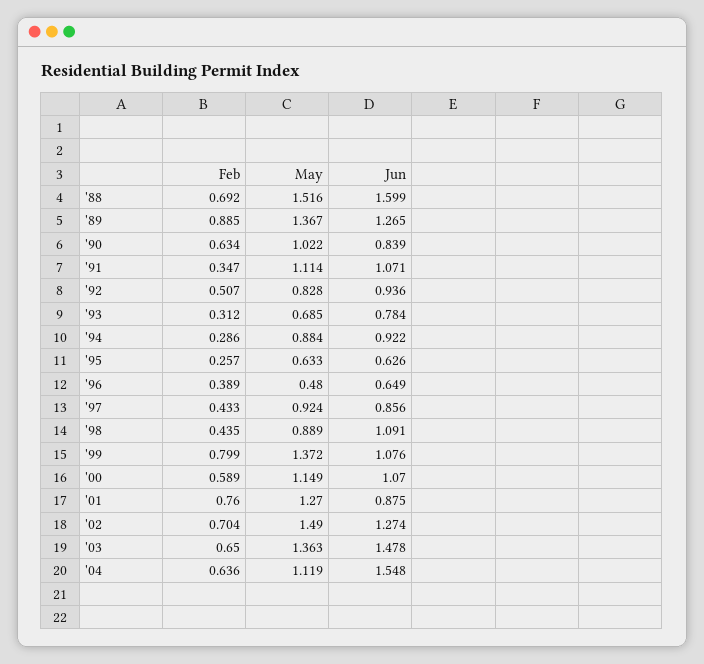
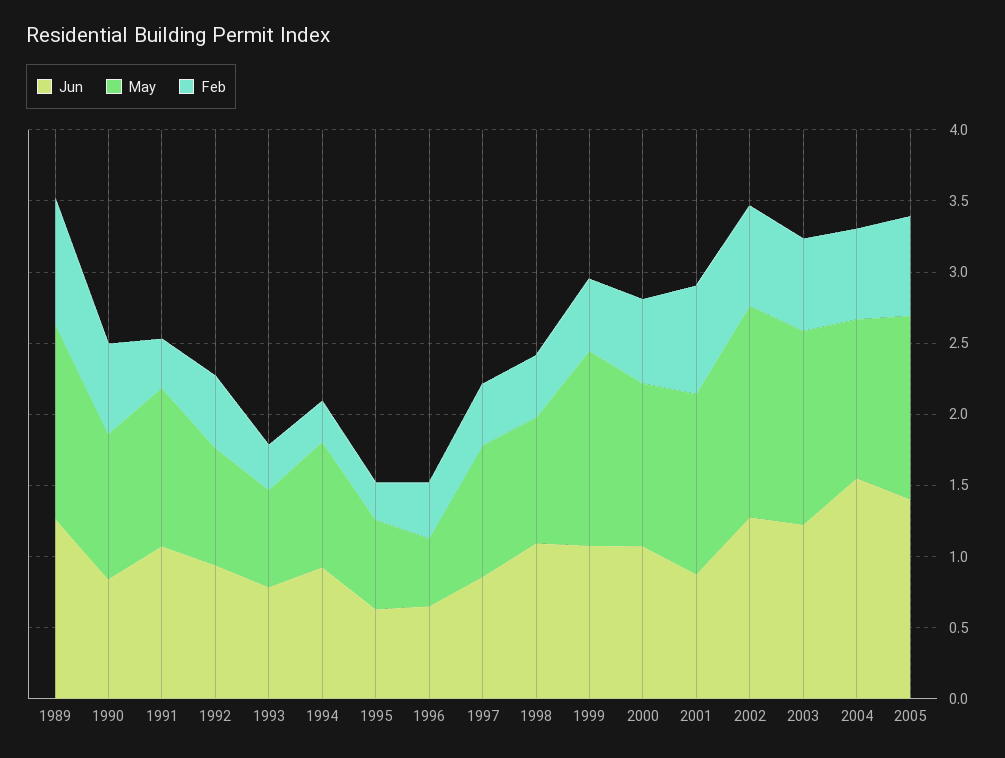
Feb, '88: 0.692 -> none
May, '88: 1.516 -> none
Jun, '88: 1.599 -> none
Feb, '99: 0.799 -> 0.5
Jun, '03: 1.478 -> 1.2
Jun, 2005: none -> 1.4
May, 2005: none -> 1.3
Feb, 2005: none -> 0.7

